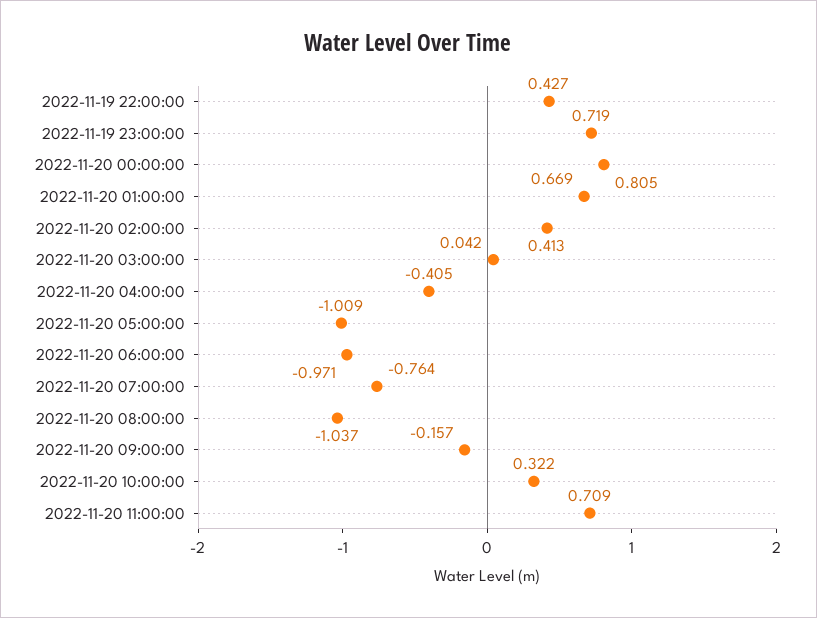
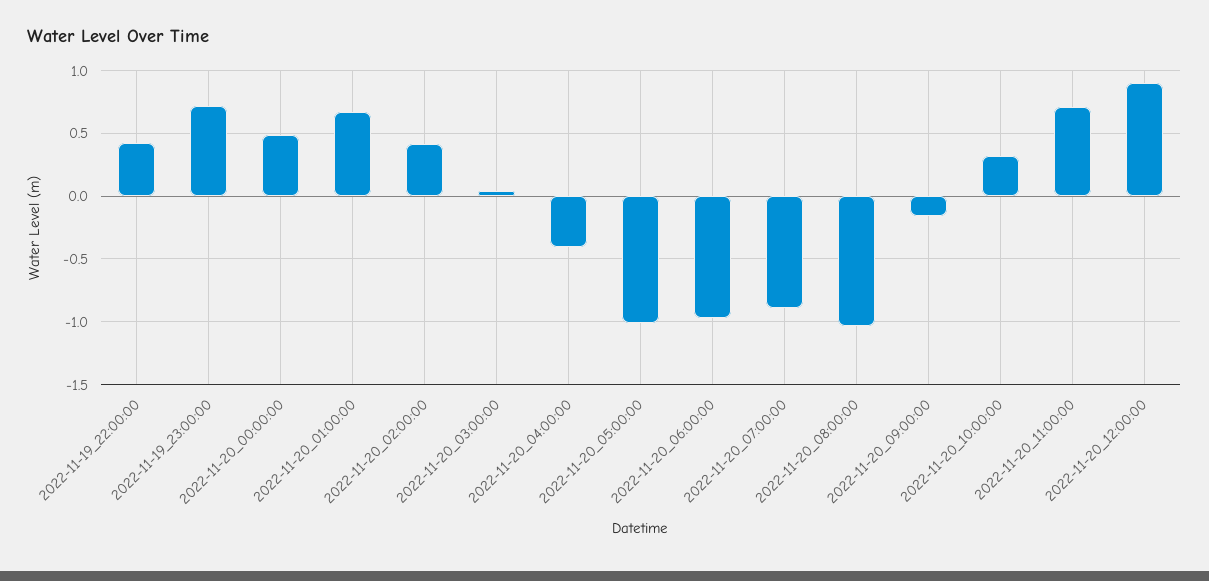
2022-11-20 00:00:00: 0.805 -> 0.5
2022-11-20 07:00:00: -0.764 -> -0.9
2022-11-20_12:00:00: none -> 0.9

